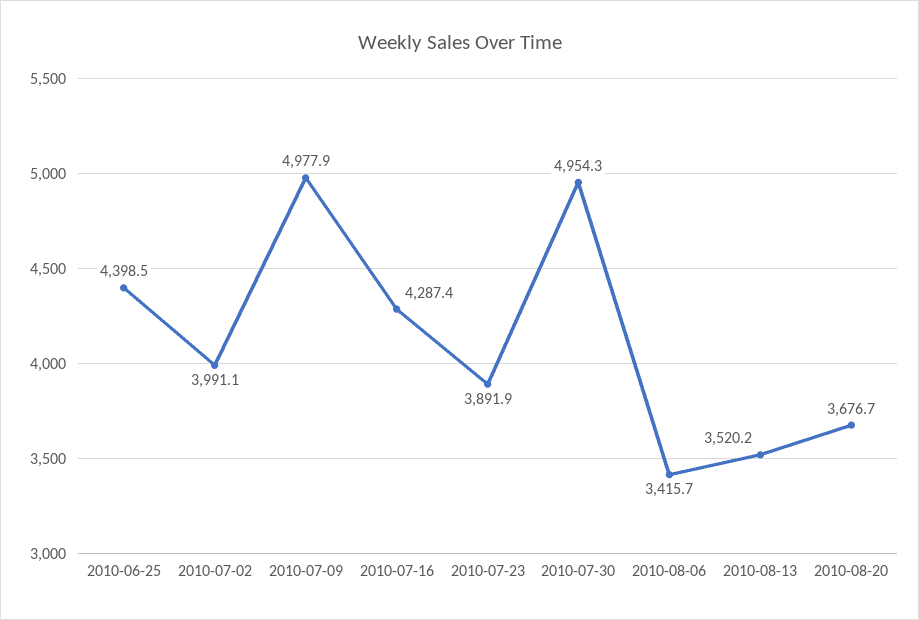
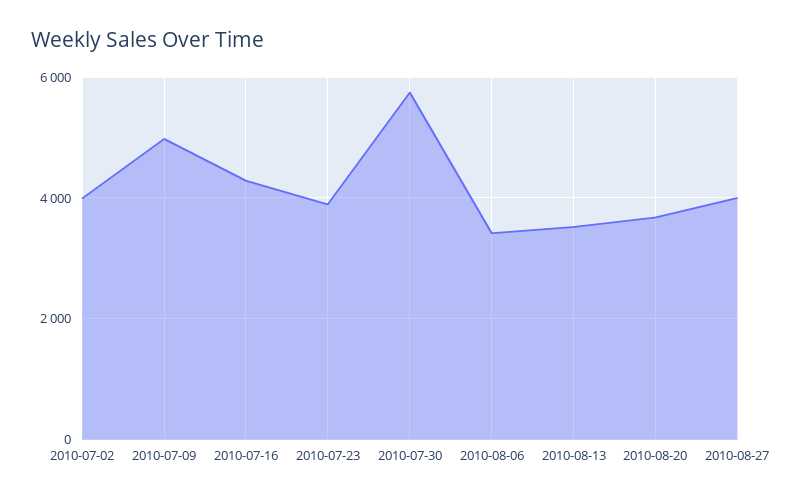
2010-06-25: 4398.5 -> none
2010-07-30: 4954.3 -> 5800
2010-08-27: none -> 4000

